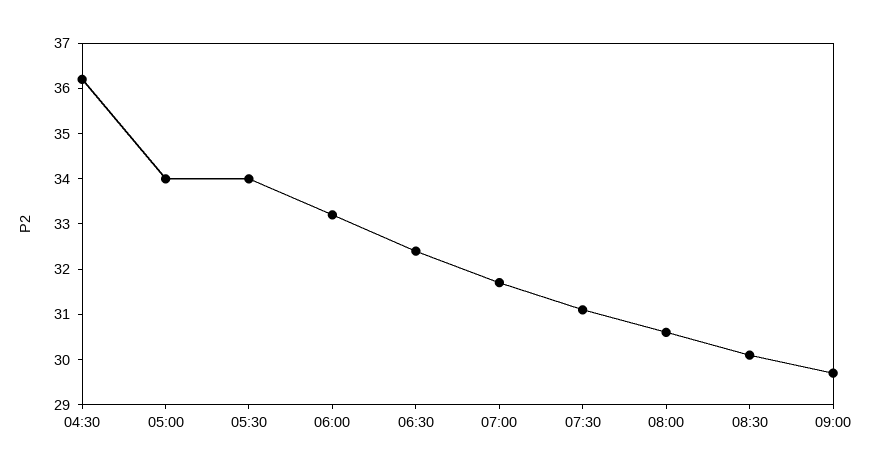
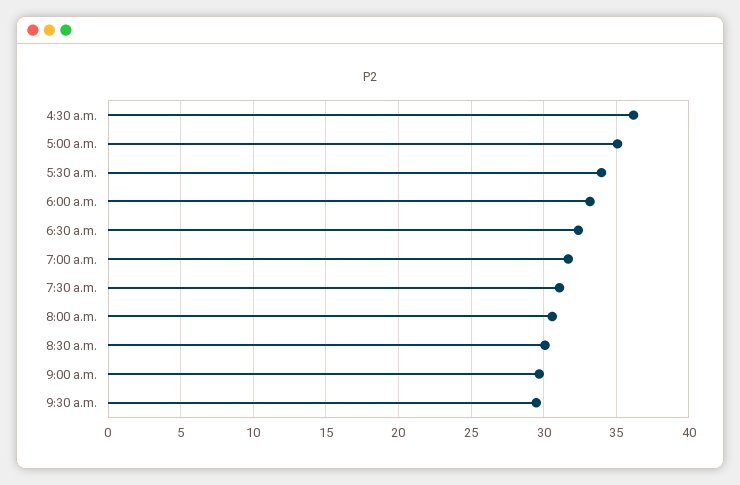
05:00: 34 -> 35
9:30 a.m.: none -> 29.5

